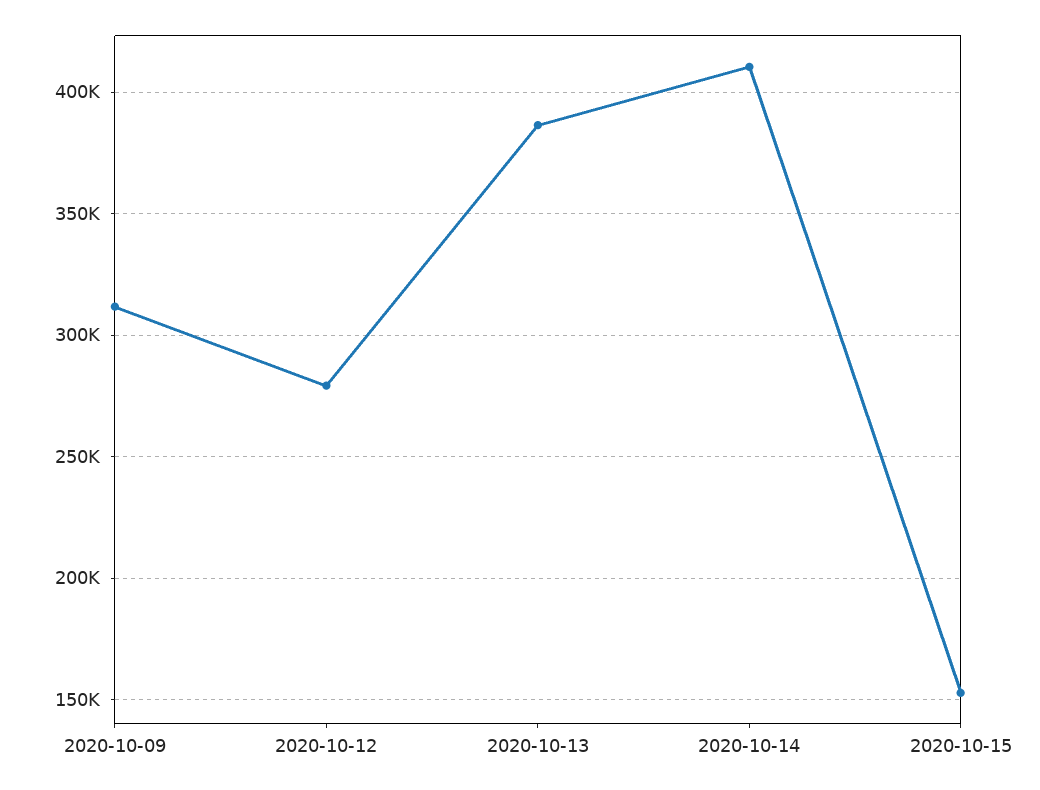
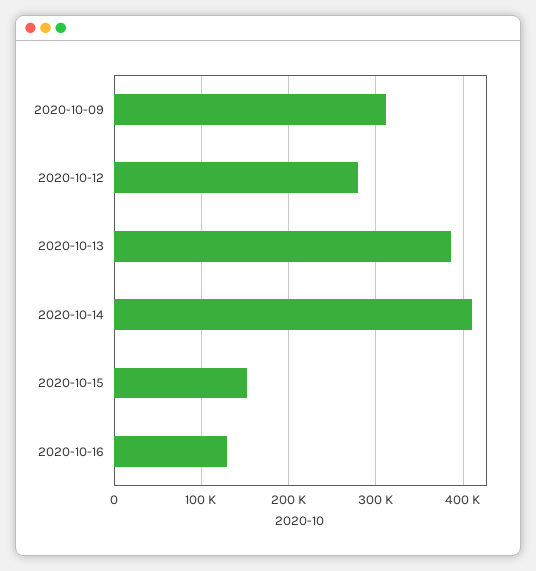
2020-10-16: none -> 130000

